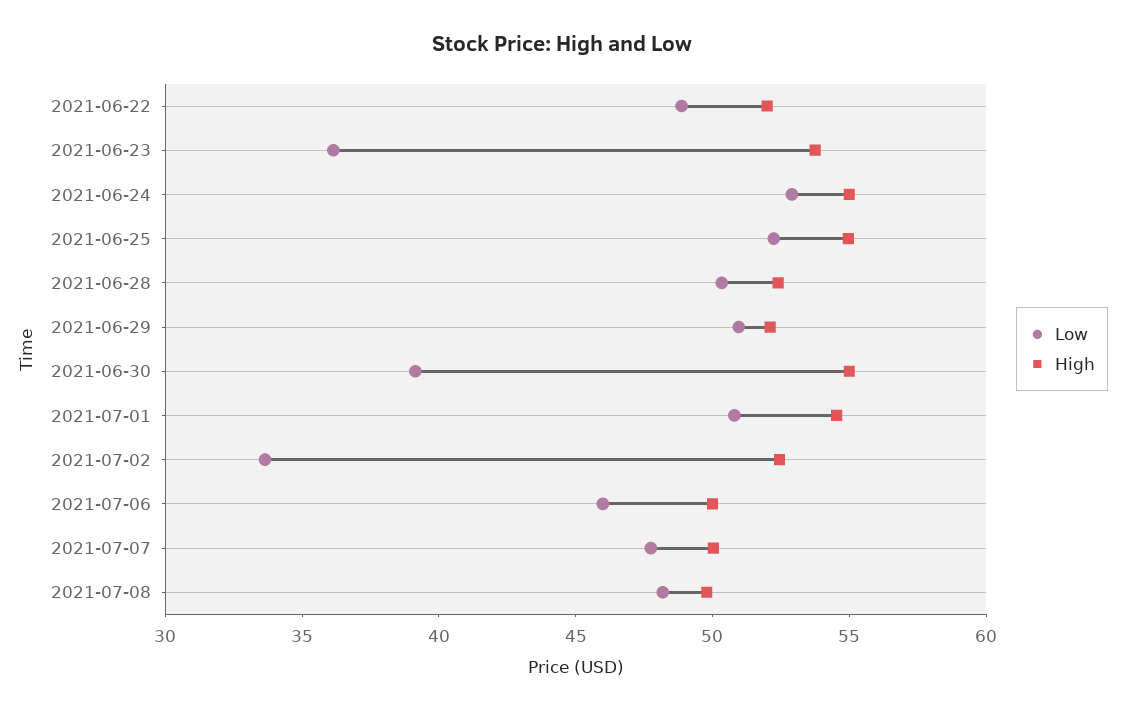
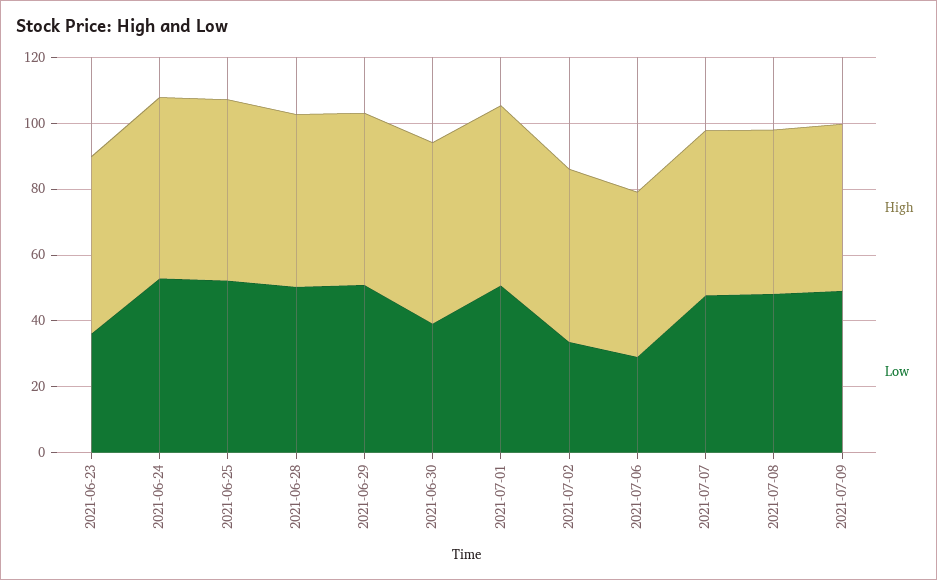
Low, 2021-06-22: 49 -> none
High, 2021-06-22: 52 -> none
Low, 2021-07-06: 46 -> 30
High, 2021-07-09: none -> 50
Low, 2021-07-09: none -> 50

